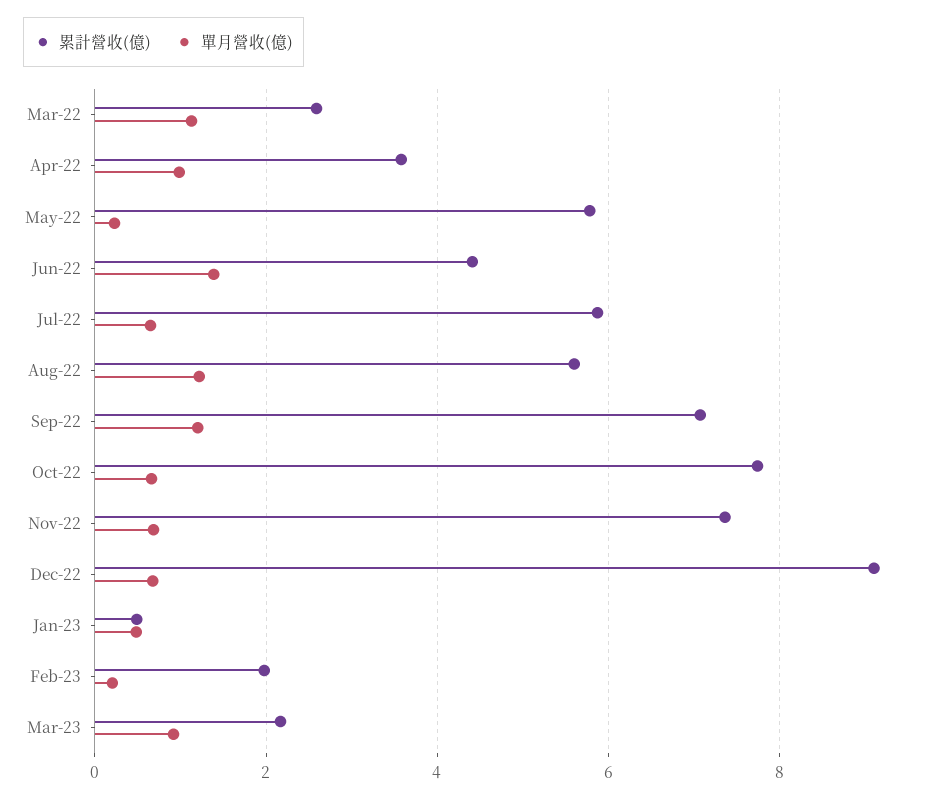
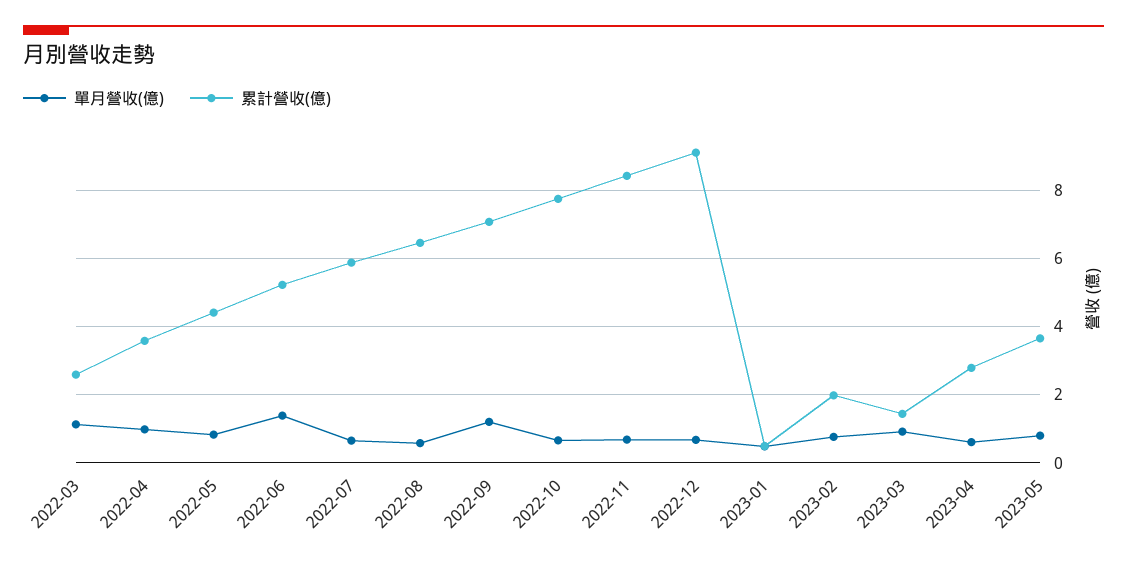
累計營收(億), May-22: 5.8 -> 4.4
單月營收(億), May-22: 0.2 -> 0.8
累計營收(億), Jun-22: 4.4 -> 5.2
累計營收(億), Aug-22: 5.6 -> 6.4
單月營收(億), Aug-22: 1.2 -> 0.6
累計營收(億), Nov-22: 7.4 -> 8.4
單月營收(億), Feb-23: 0.2 -> 0.8
累計營收(億), Mar-23: 2.2 -> 1.4
單月營收(億), 2023-04: none -> 0.6
累計營收(億), 2023-04: none -> 2.8
單月營收(億), 2023-05: none -> 0.8
累計營收(億), 2023-05: none -> 3.6

